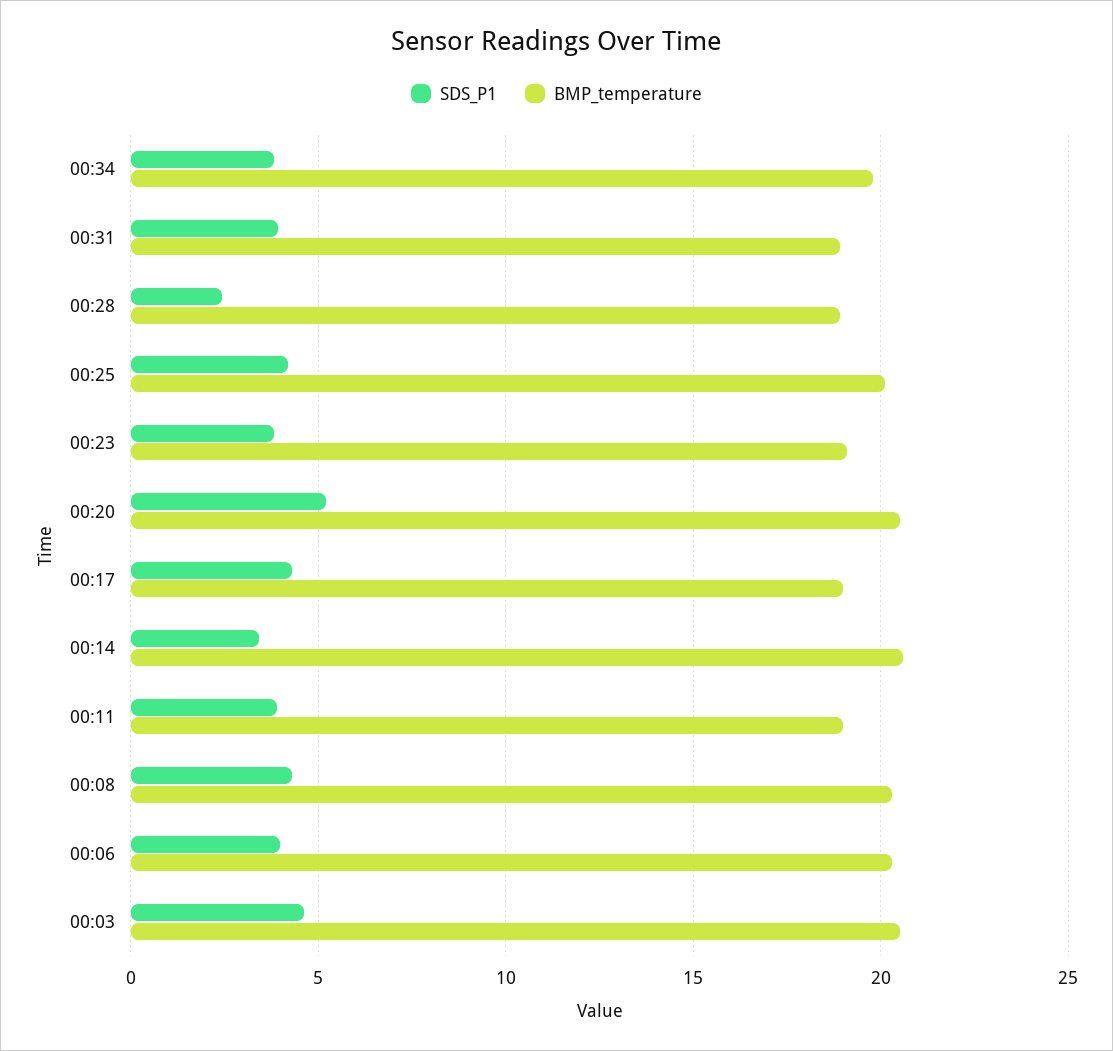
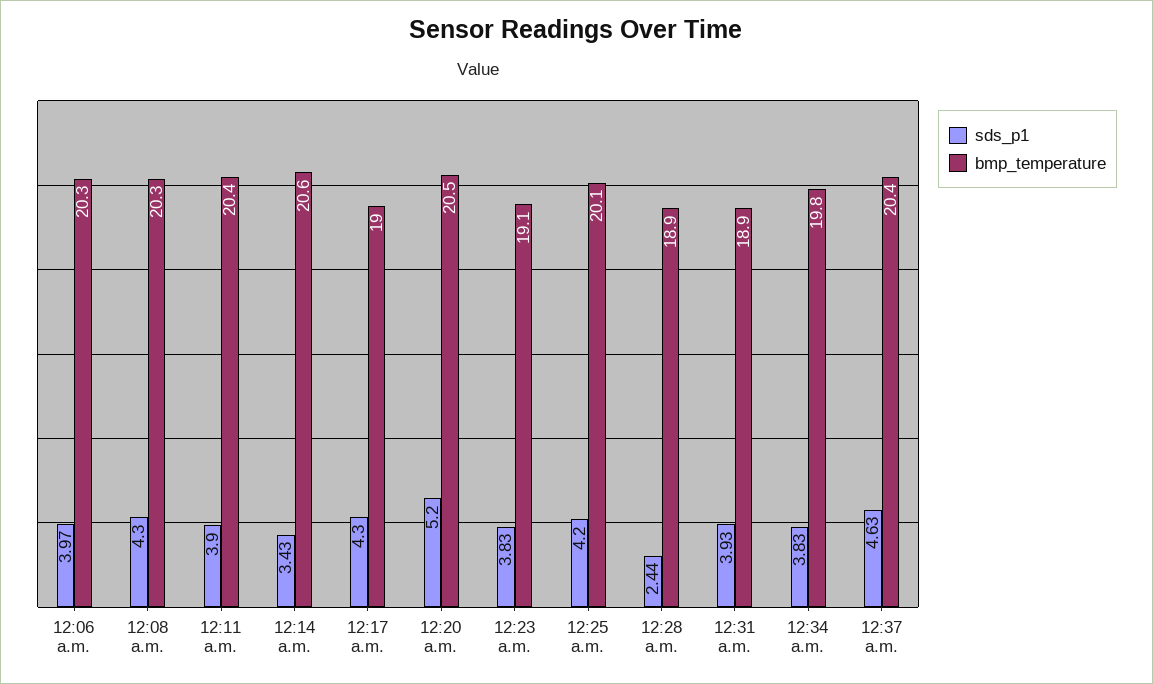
BMP_temperature, 00:11: 19 -> 20.4
SDS_P1, 00:03: 4.5 -> none
BMP_temperature, 00:03: 20.5 -> none
SDS_P1, 12:37 a.m.: none -> 4.63
BMP_temperature, 12:37 a.m.: none -> 20.4

